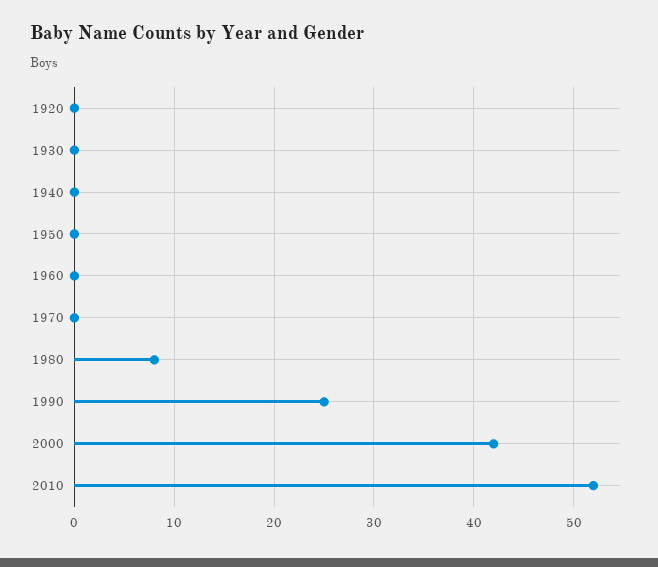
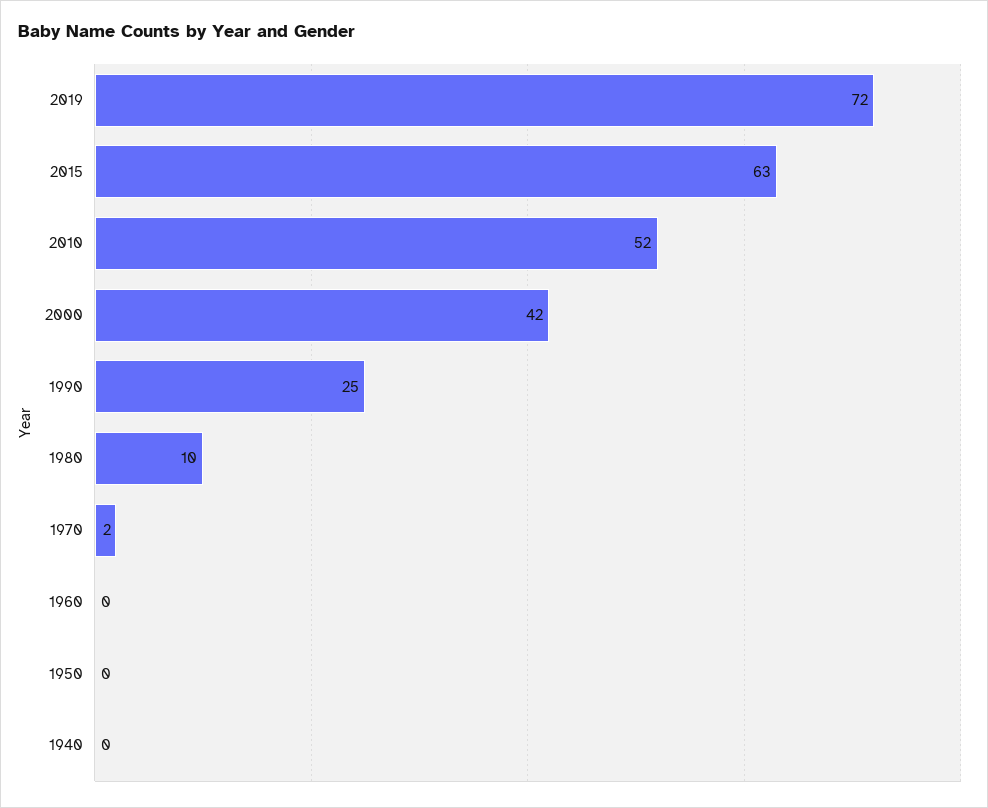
1920: 0 -> none
1930: 0 -> none
1970: 0 -> 2
1980: 8 -> 10
2019: none -> 72
2015: none -> 63

